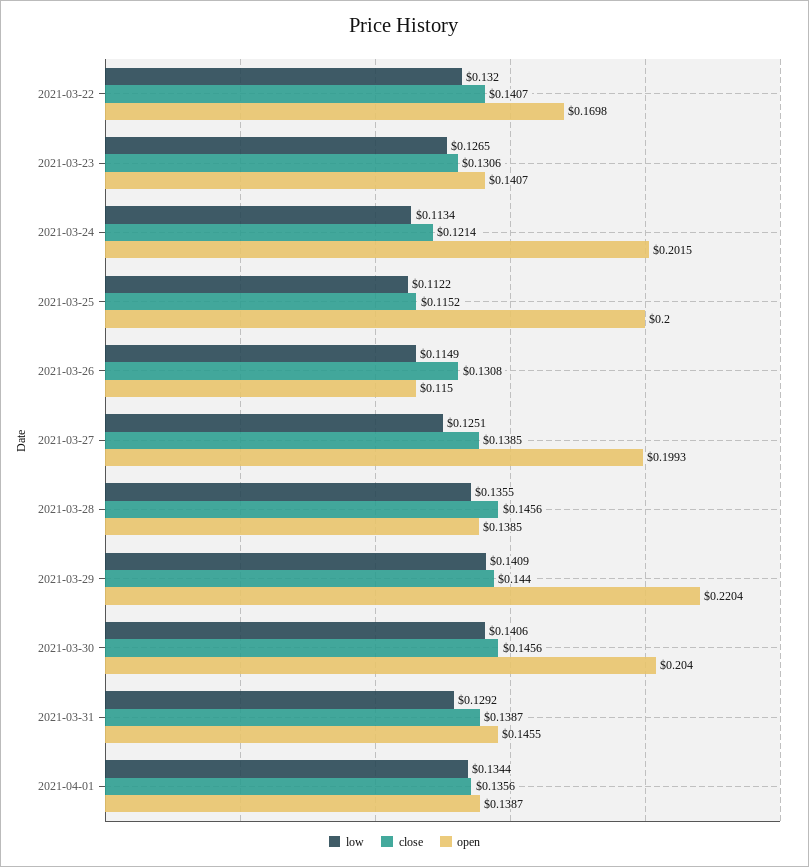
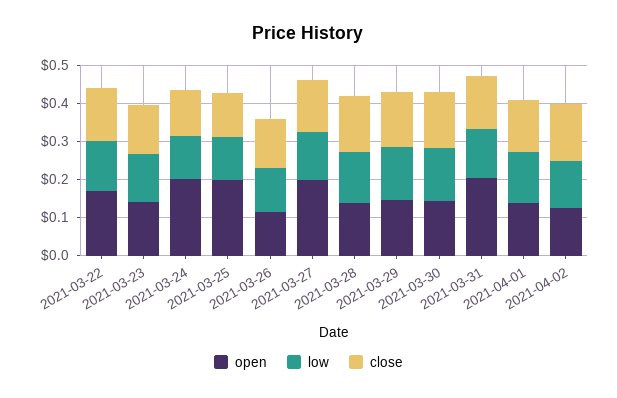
open, 2021-03-29: 0.2204 -> 0.15
open, 2021-03-30: 0.204 -> 0.15
open, 2021-03-31: 0.1455 -> 0.2
open, 2021-04-02: none -> 0.125
low, 2021-04-02: none -> 0.125
close, 2021-04-02: none -> 0.15

